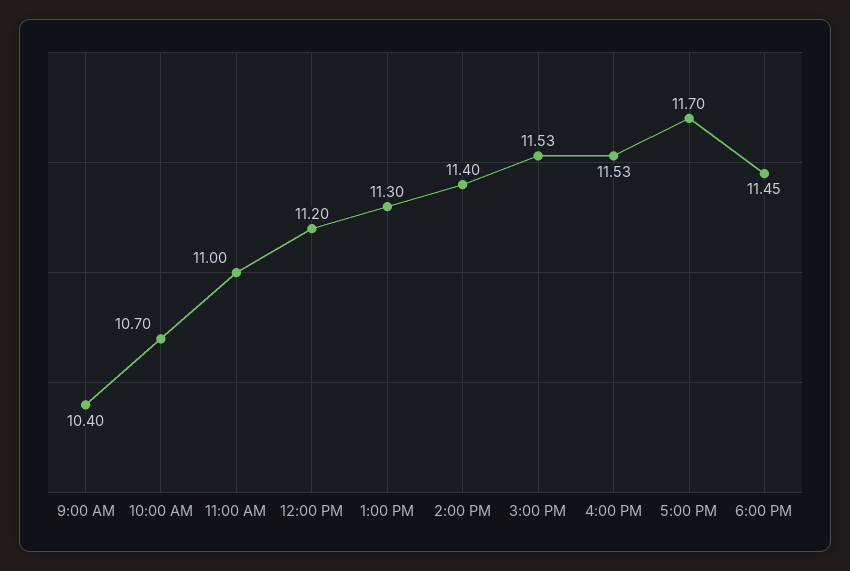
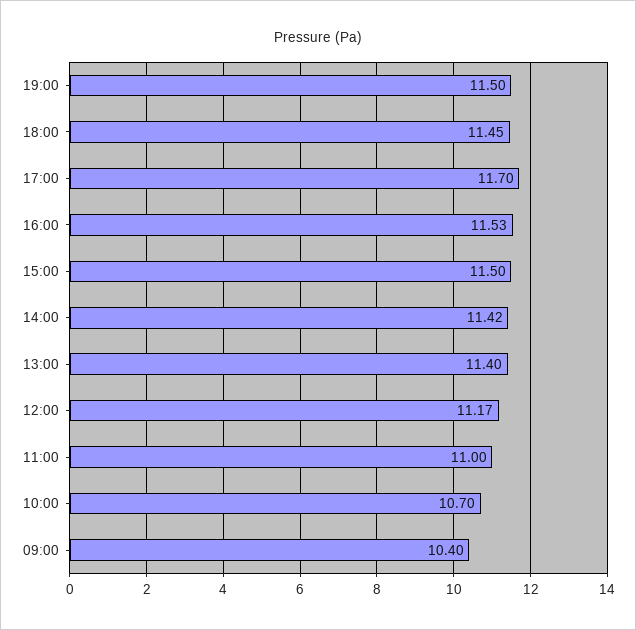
12:00 PM: 11.2 -> 11.17
1:00 PM: 11.3 -> 11.4
2:00 PM: 11.4 -> 11.42
3:00 PM: 11.53 -> 11.5
19:00: none -> 11.5

